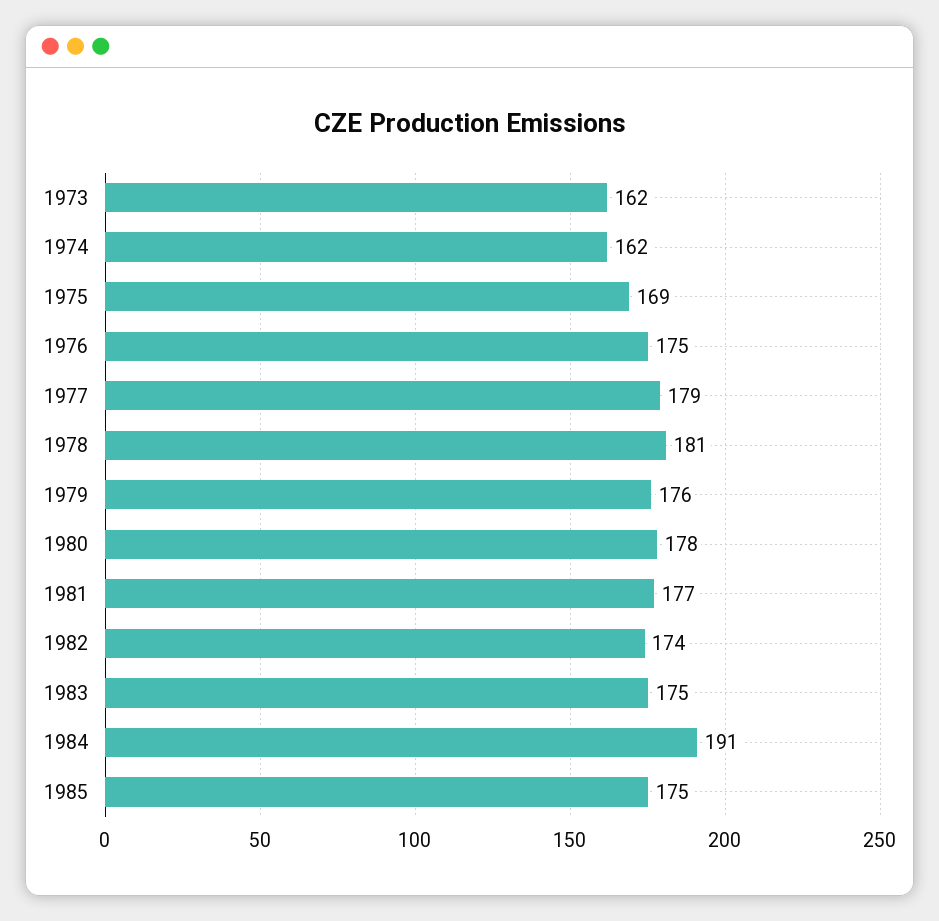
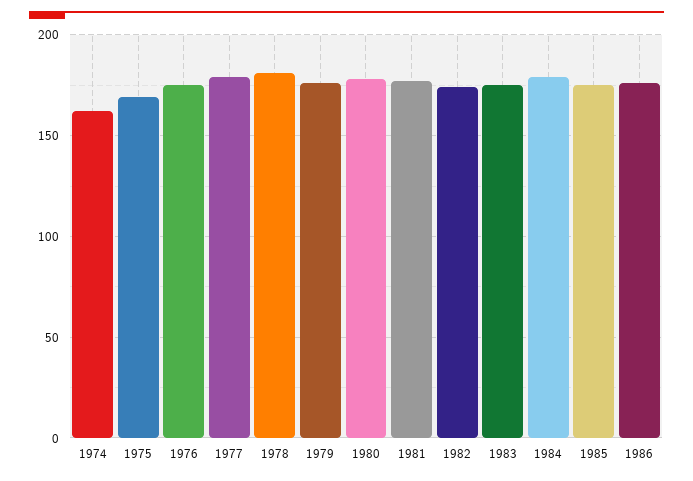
1973: 162 -> none
1984: 191 -> 180
1986: none -> 175

